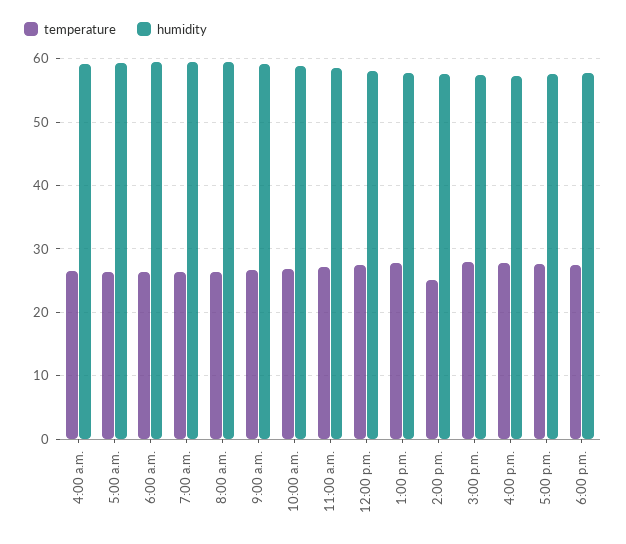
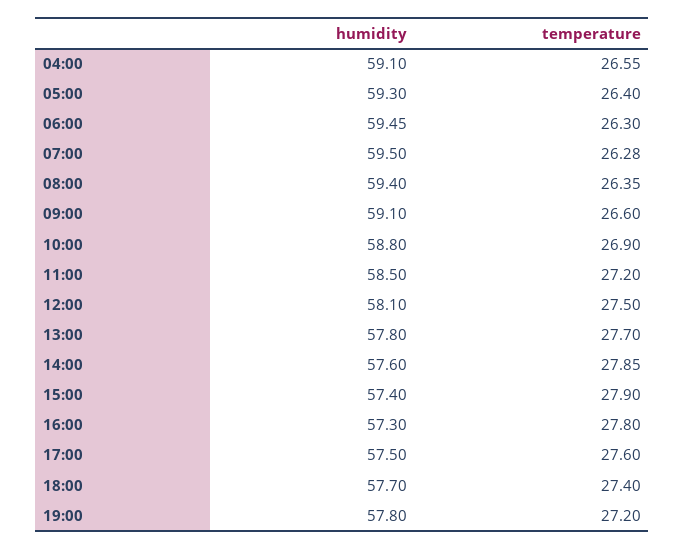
temperature, 2:00 p.m.: 25 -> 27.85
humidity, 19:00: none -> 57.8
temperature, 19:00: none -> 27.2

